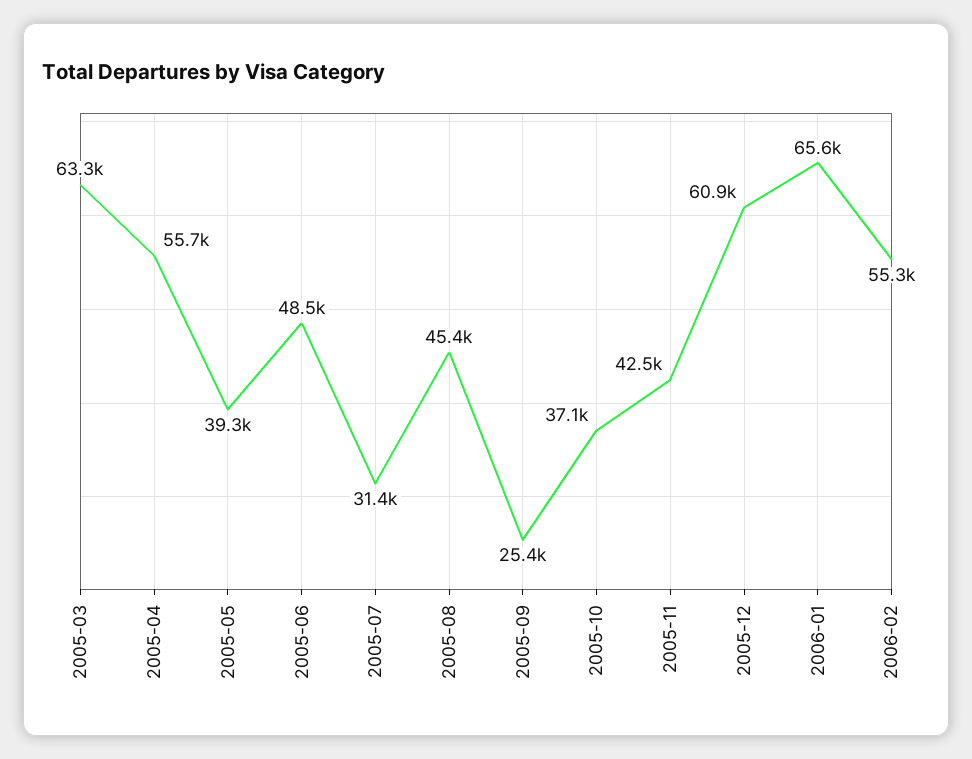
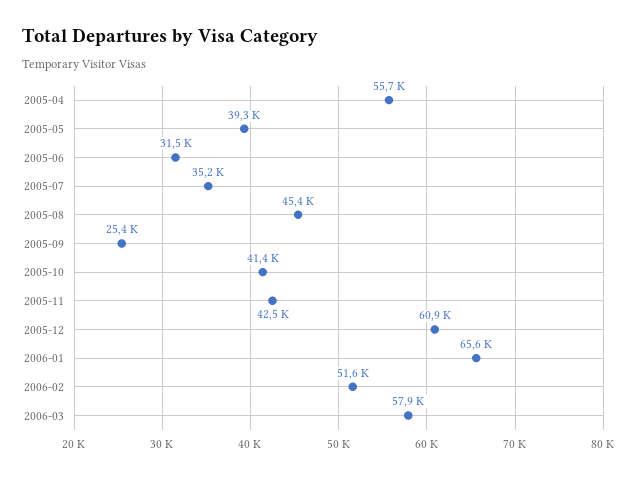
2005-03: 63300 -> none
2005-06: 48500 -> 31500
2005-07: 31400 -> 35200
2005-10: 37100 -> 41400
2006-02: 55300 -> 51600
2006-03: none -> 57900

